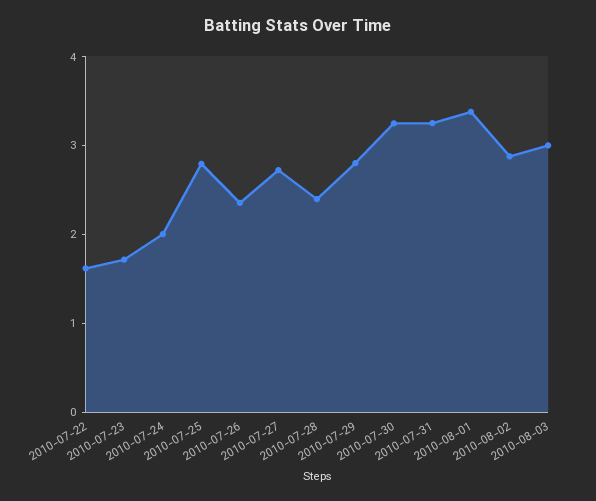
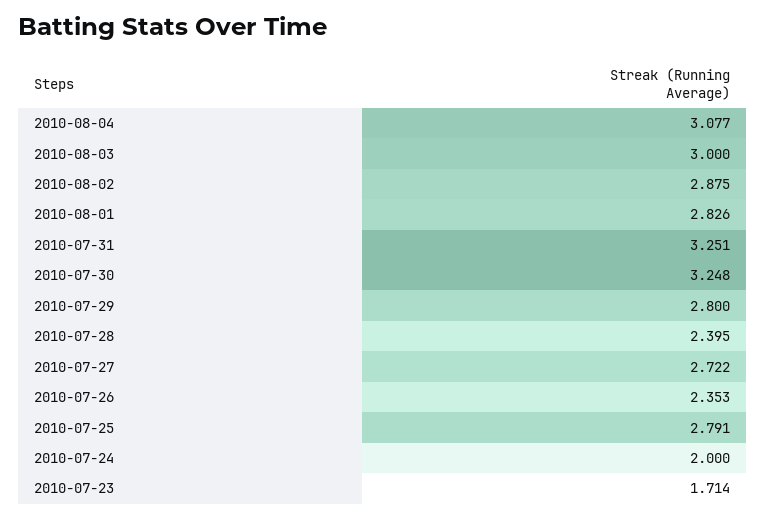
2010-07-22: 1.6 -> none
2010-08-01: 3.4 -> 2.826
2010-08-04: none -> 3.077

